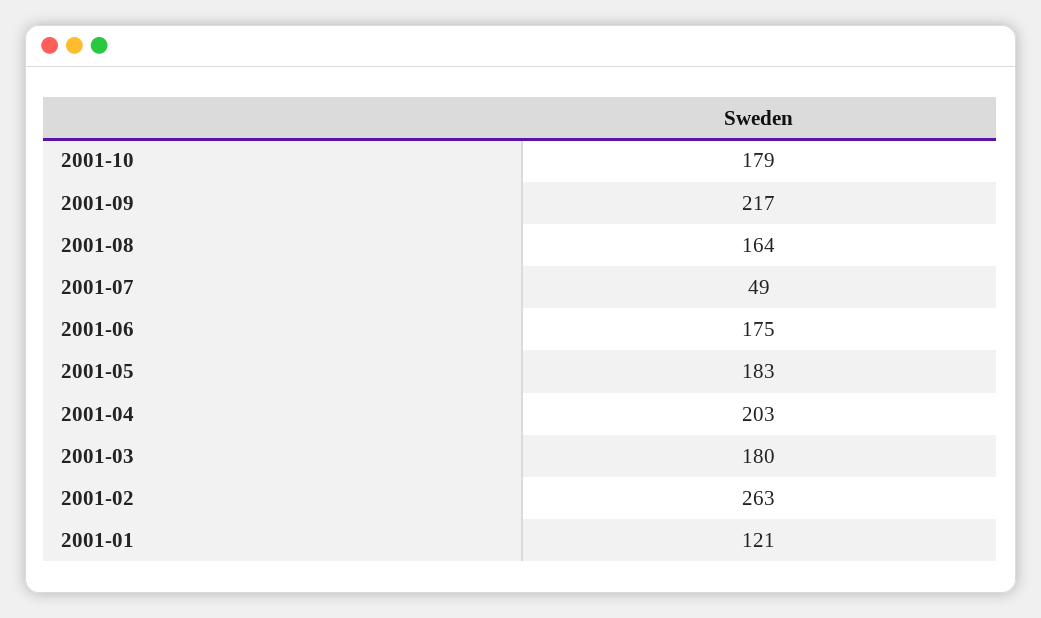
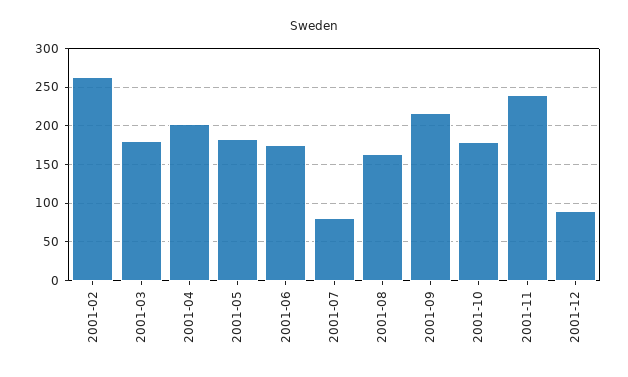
2001-07: 49 -> 80
2001-01: 121 -> none
2001-11: none -> 240
2001-12: none -> 90

